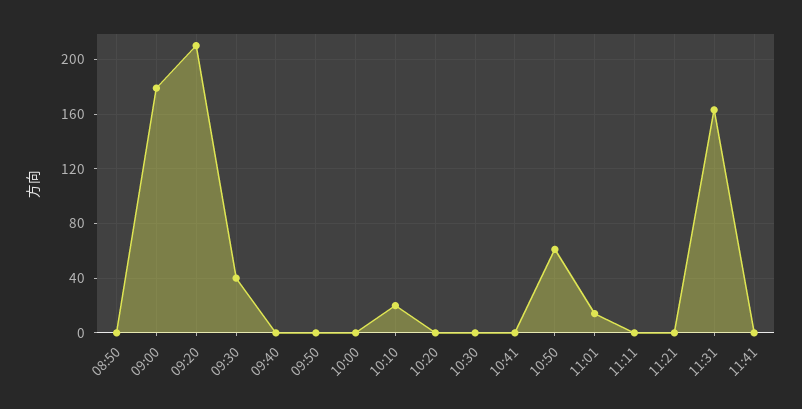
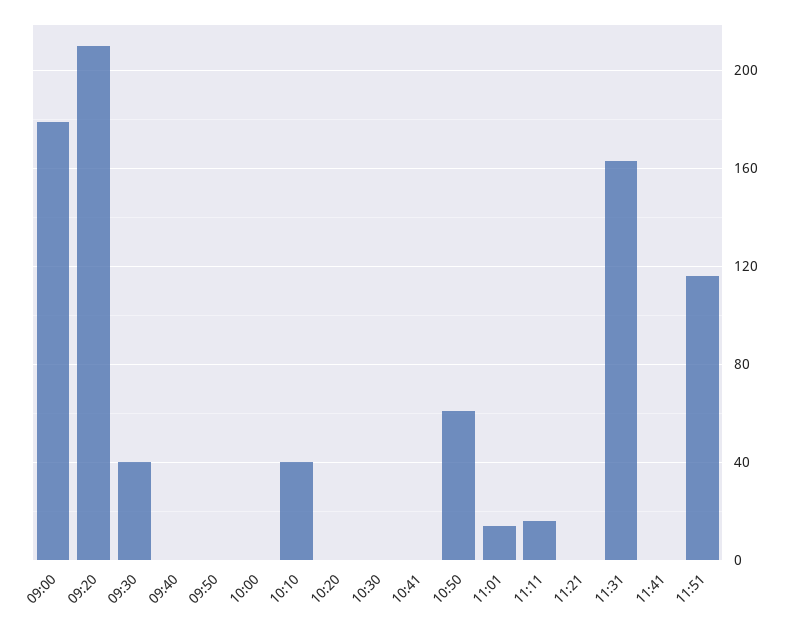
08:50: 0 -> none
10:10: 20 -> 40
11:11: 0 -> 15
11:51: none -> 115

